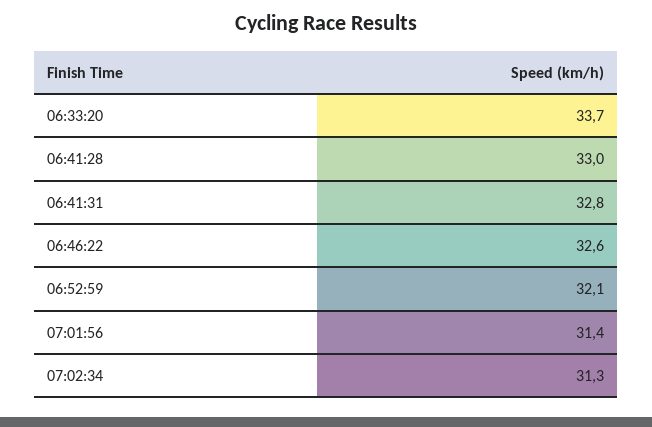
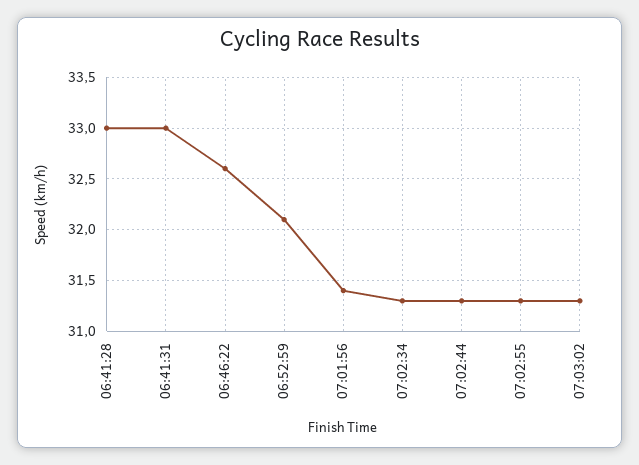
06:33:20: 33.7 -> none
06:41:31: 32.8 -> 33
07:02:44: none -> 31.3
07:02:55: none -> 31.3
07:03:02: none -> 31.3

